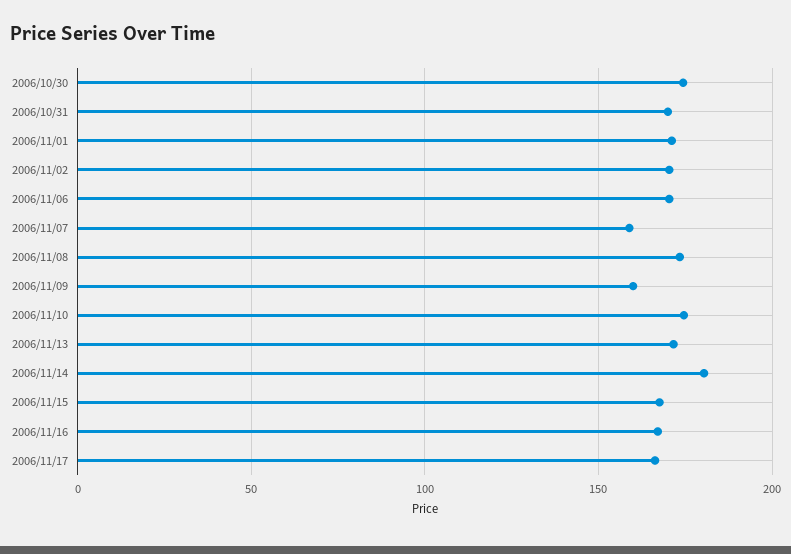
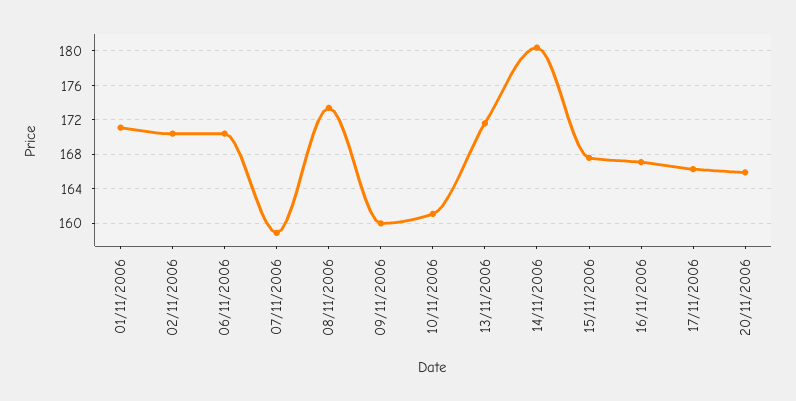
2006/10/30: 175 -> none
2006/10/31: 170 -> none
2006/11/10: 175 -> 161
20/11/2006: none -> 166

